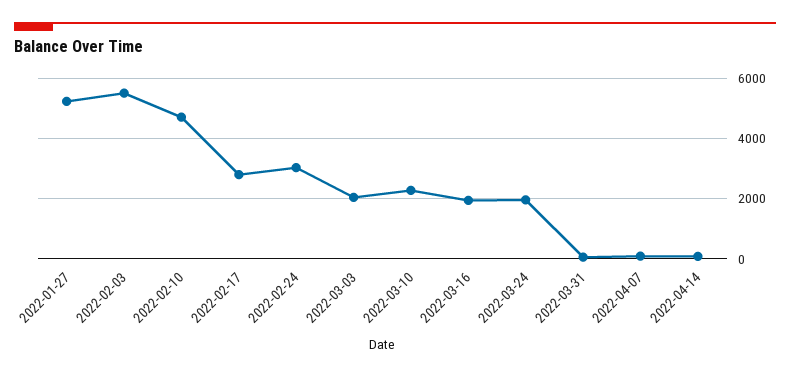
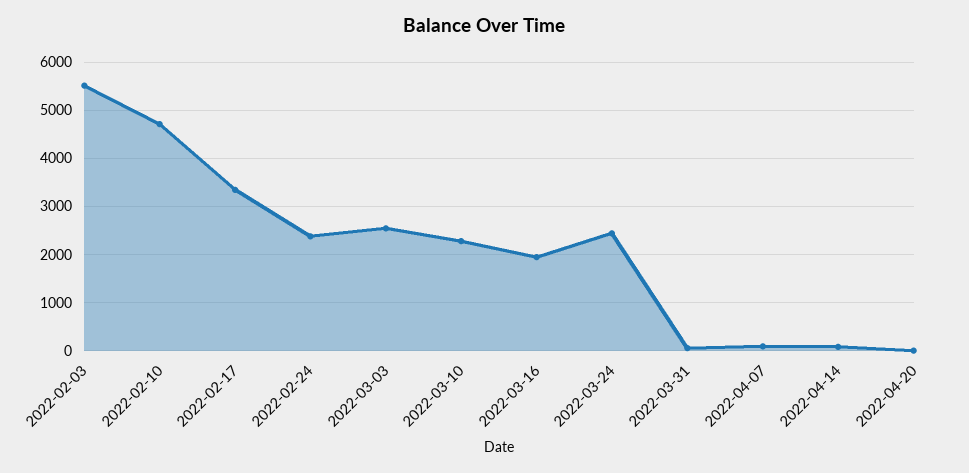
2022-01-27: 5200 -> none
2022-02-17: 2800 -> 3400
2022-02-24: 3000 -> 2400
2022-03-03: 2000 -> 2600
2022-03-24: 2000 -> 2400
2022-04-20: none -> 0

